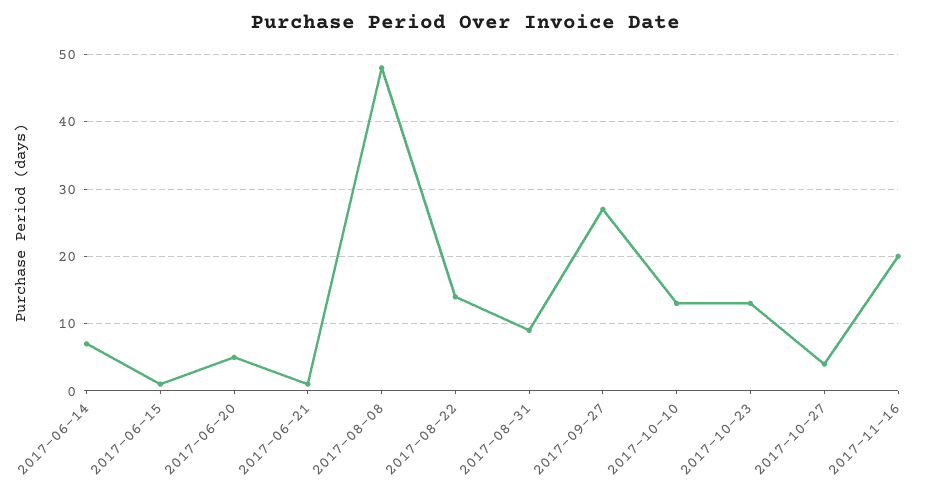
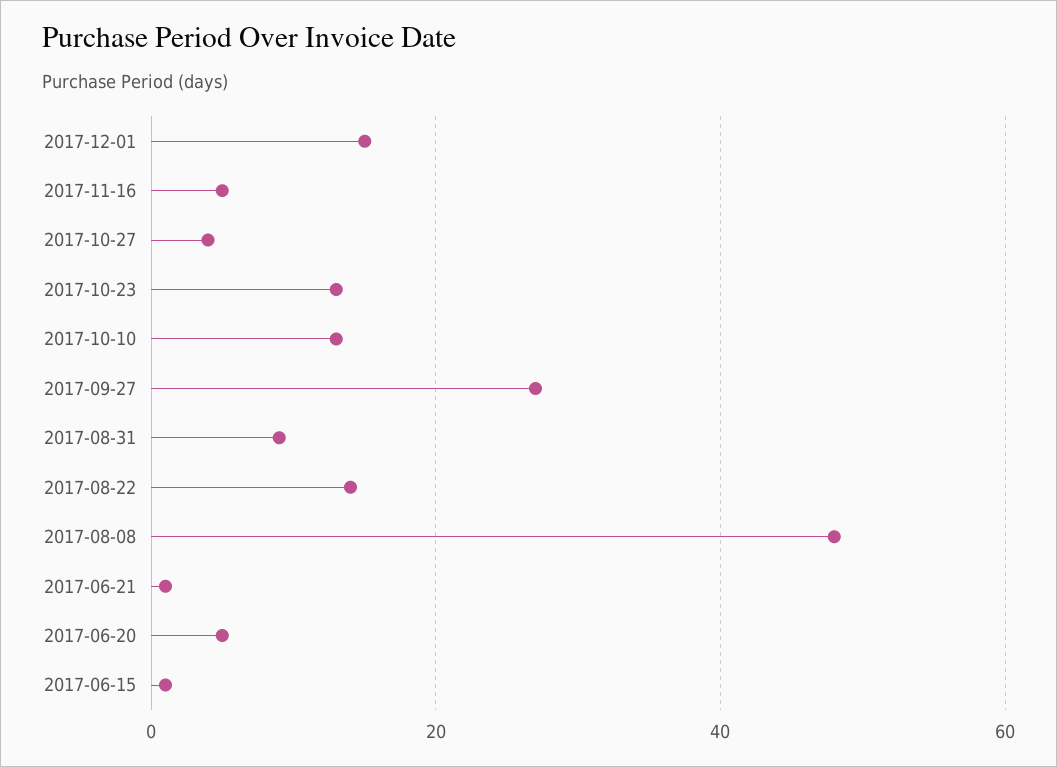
2017-06-14: 7 -> none
2017-11-16: 20 -> 5
2017-12-01: none -> 15

